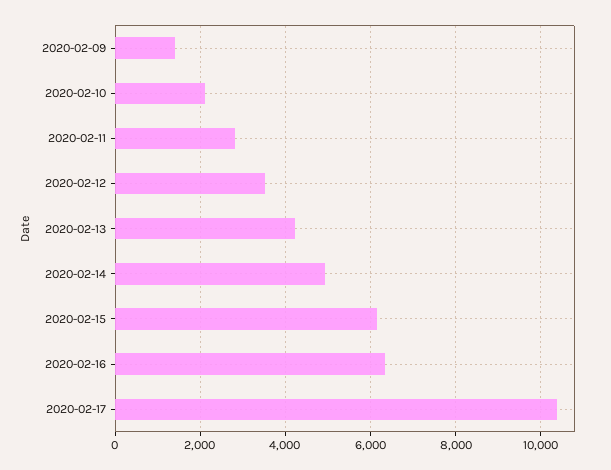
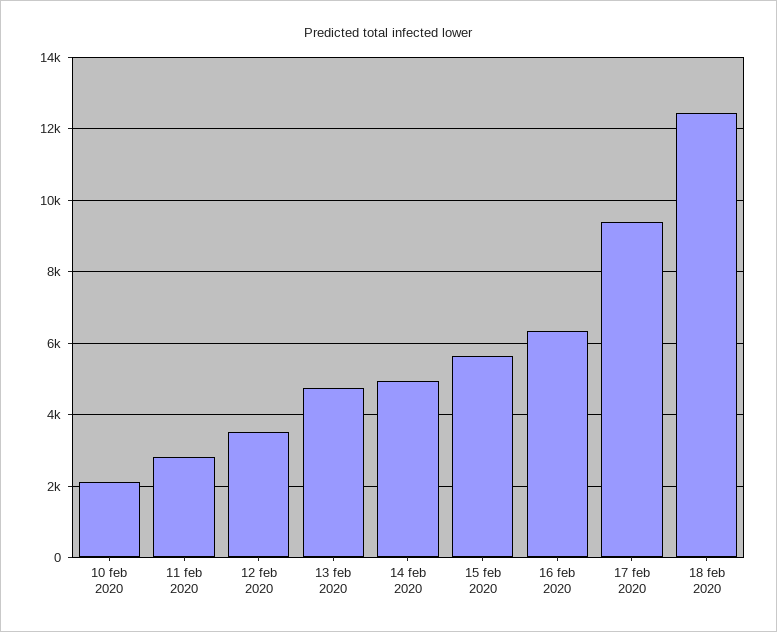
2020-02-09: 1400 -> none
2020-02-13: 4200 -> 4800
2020-02-15: 6200 -> 5600
2020-02-17: 10400 -> 9400
18 feb 2020: none -> 12400

